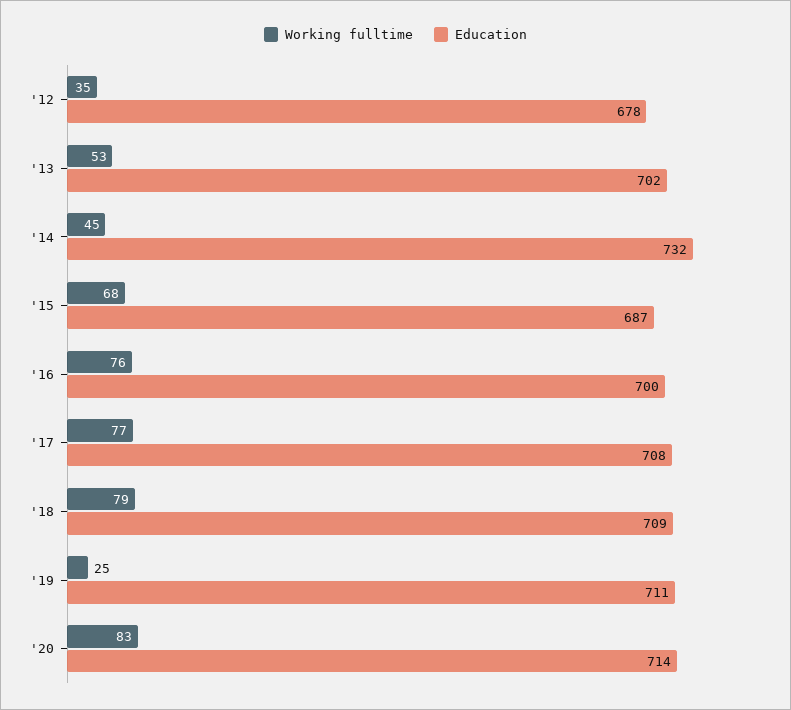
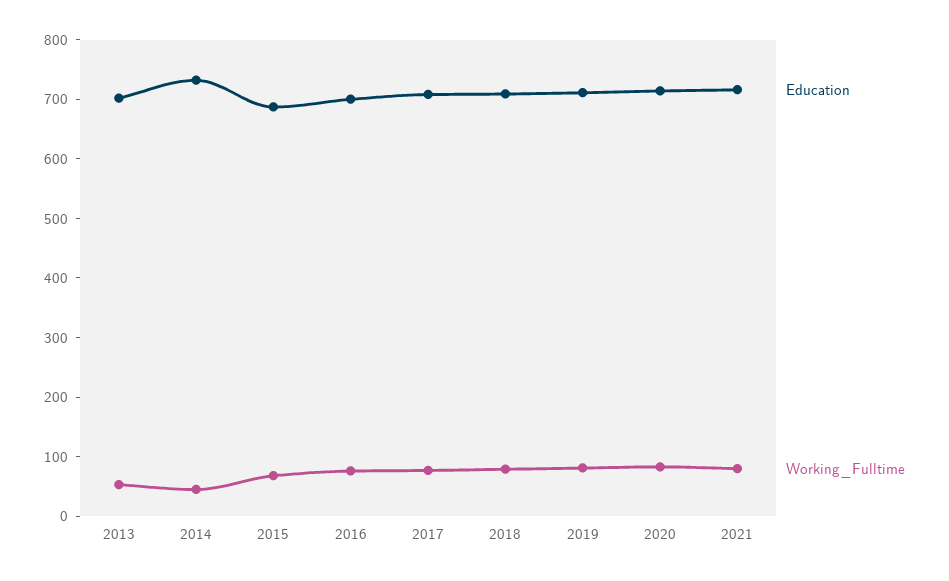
Working fulltime, '12: 35 -> none
Education, '12: 678 -> none
Working fulltime, '19: 25 -> 80
Education, 2021: none -> 720
Working fulltime, 2021: none -> 80

